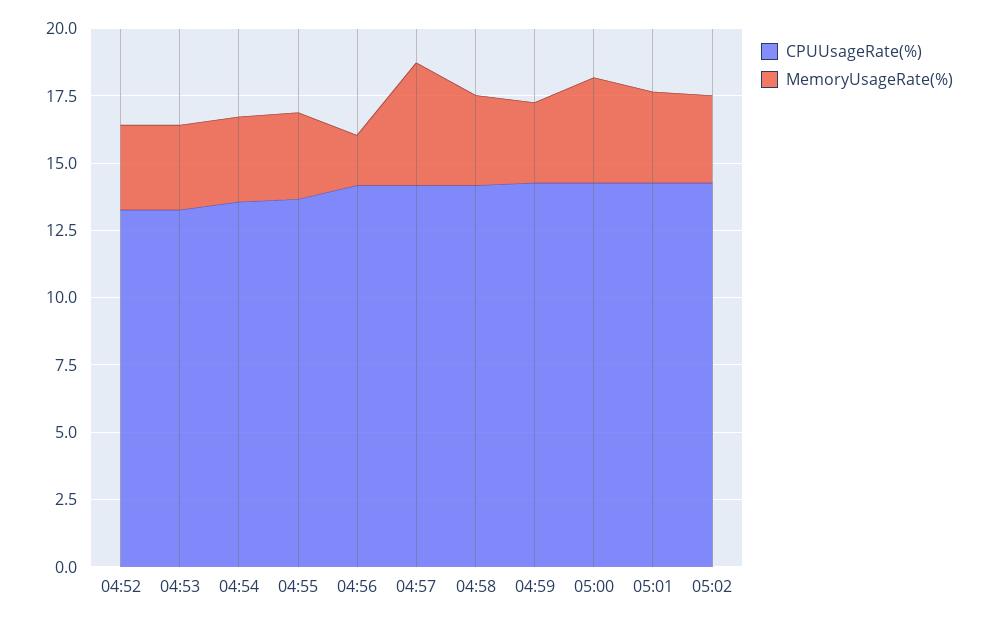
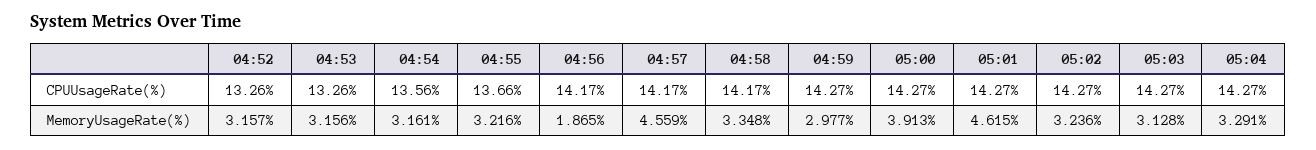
MemoryUsageRate(%), 05:01: 3.5 -> 4.615
CPUUsageRate(%), 05:03: none -> 14.27
CPUUsageRate(%), 05:04: none -> 14.27
MemoryUsageRate(%), 05:03: none -> 3.128
MemoryUsageRate(%), 05:04: none -> 3.291

